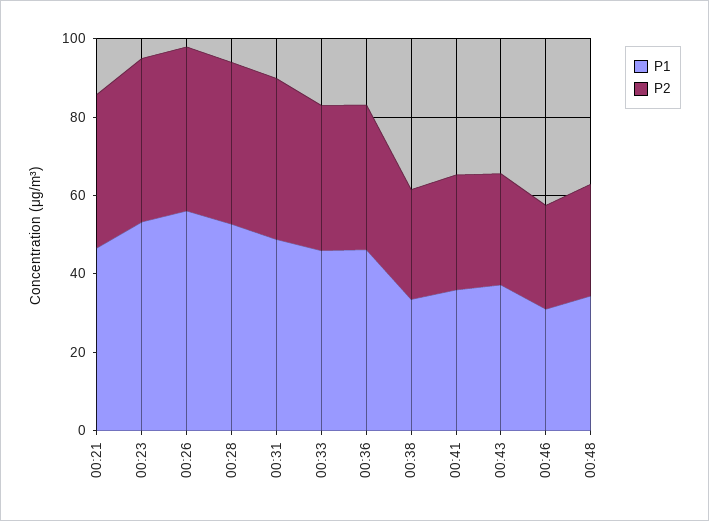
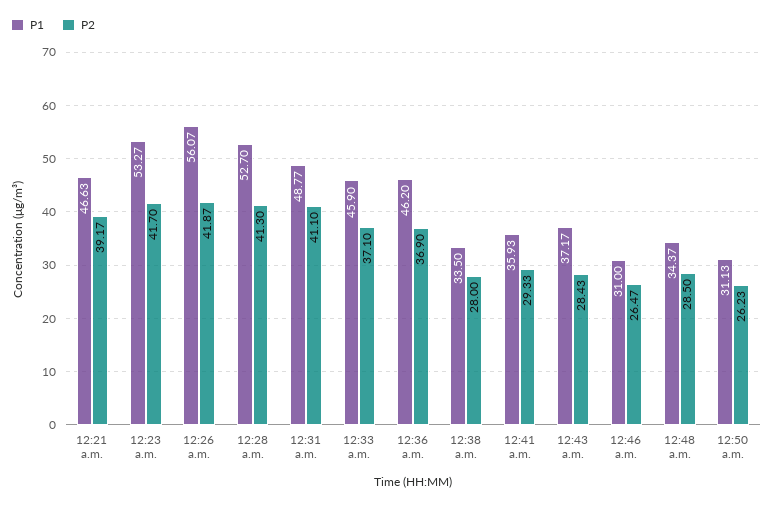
P1, 12:50 a.m.: none -> 31.13
P2, 12:50 a.m.: none -> 26.23

